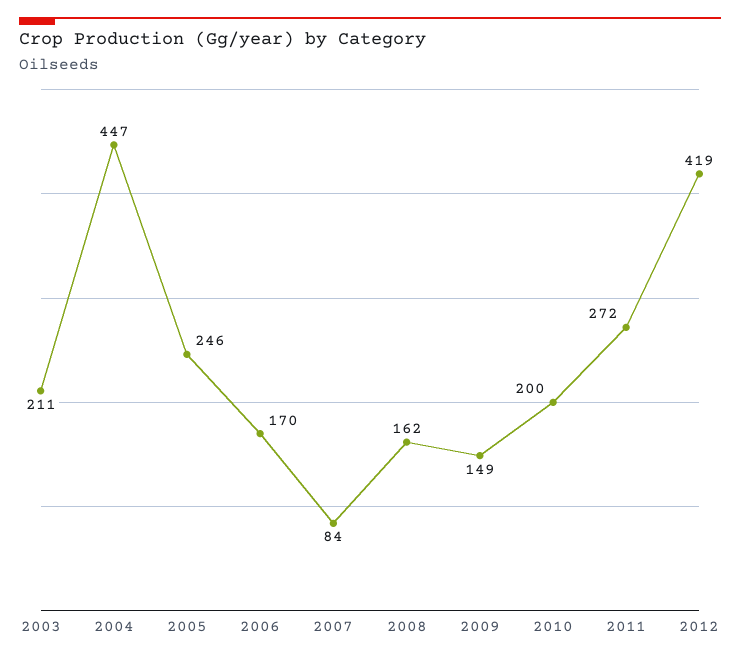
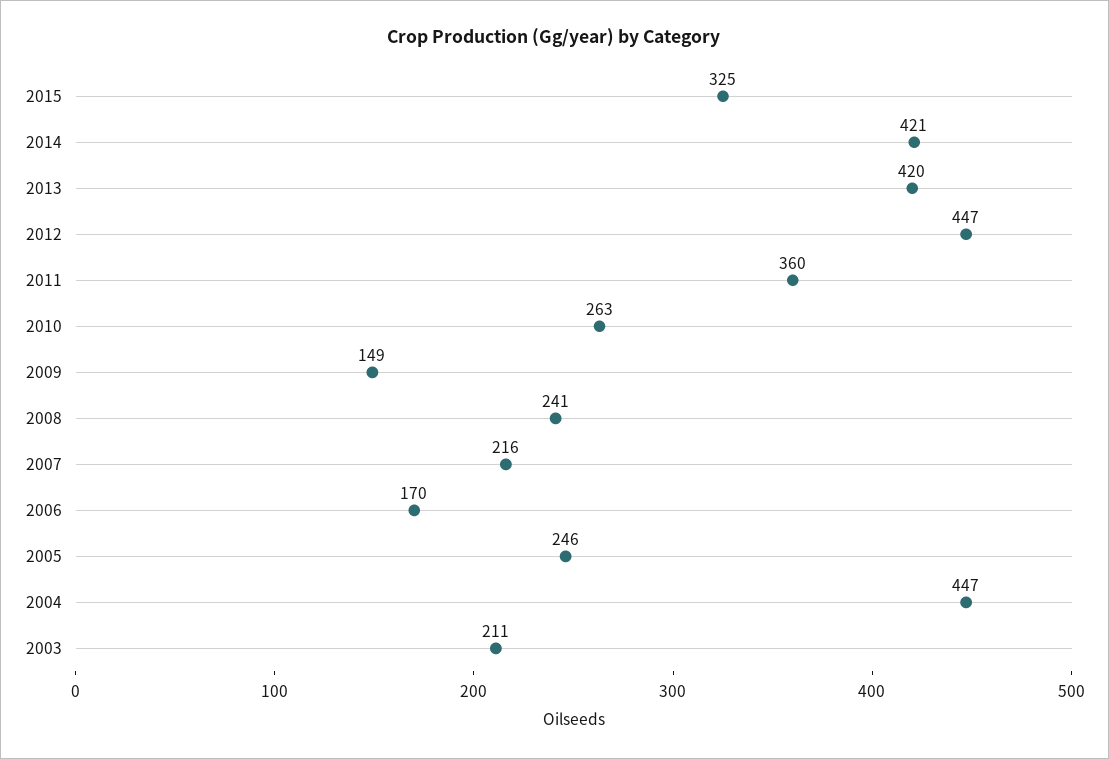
2007: 84 -> 216
2008: 162 -> 241
2010: 200 -> 263
2011: 272 -> 360
2012: 419 -> 447
2015: none -> 325
2014: none -> 421
2013: none -> 420

